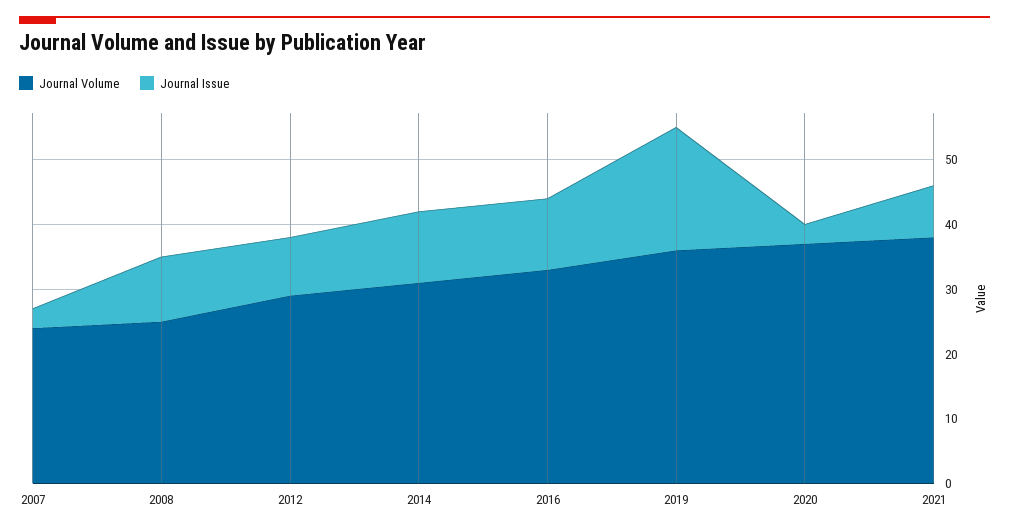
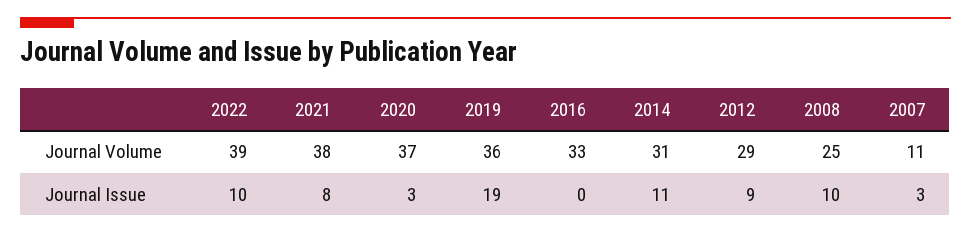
Journal Volume, 2007: 25 -> 11
Journal Issue, 2016: 10 -> 0
Journal Volume, 2022: none -> 39
Journal Issue, 2022: none -> 10

